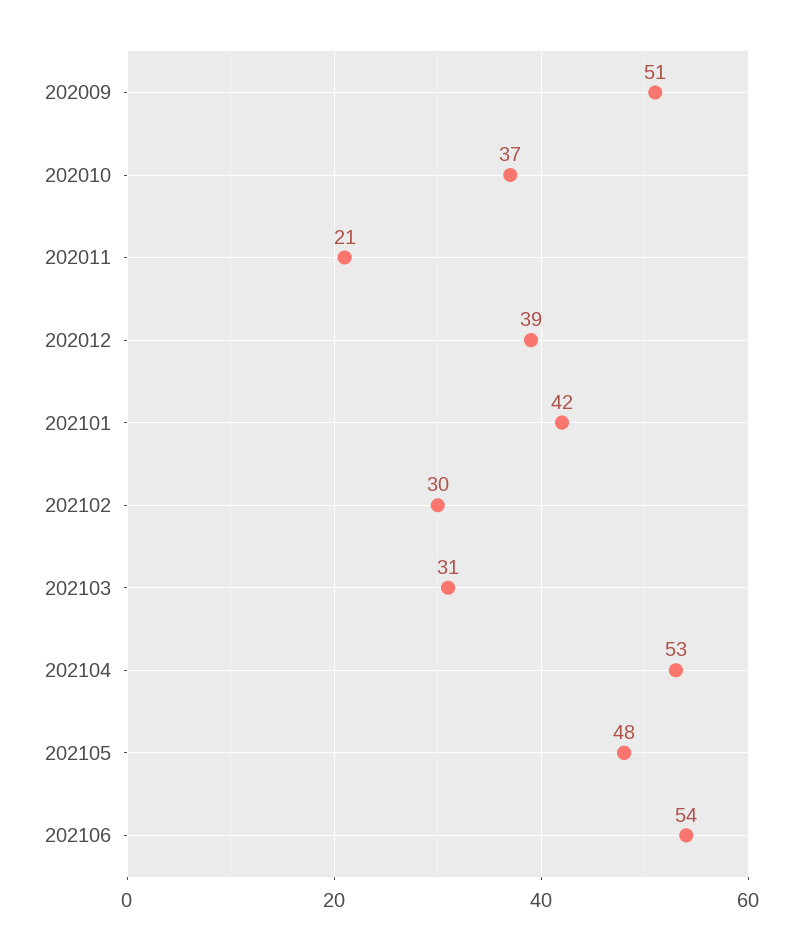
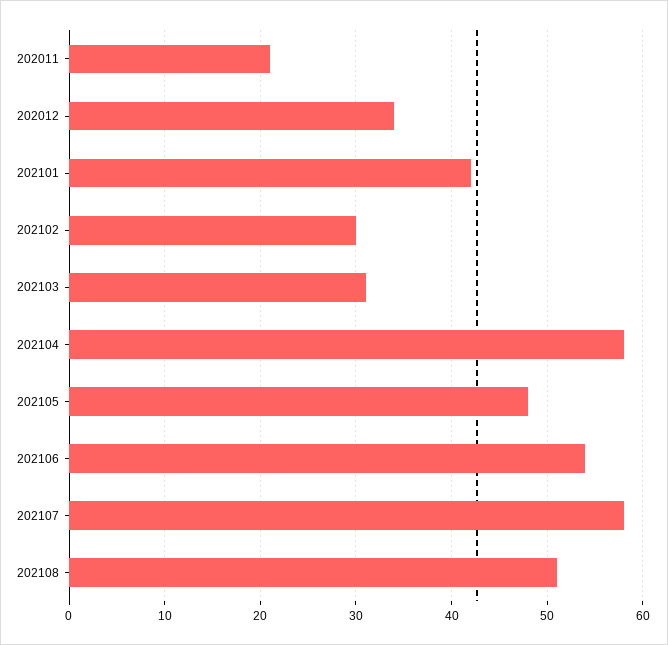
202009: 51 -> none
202010: 37 -> none
202012: 39 -> 34
202104: 53 -> 58
202107: none -> 58
202108: none -> 51

